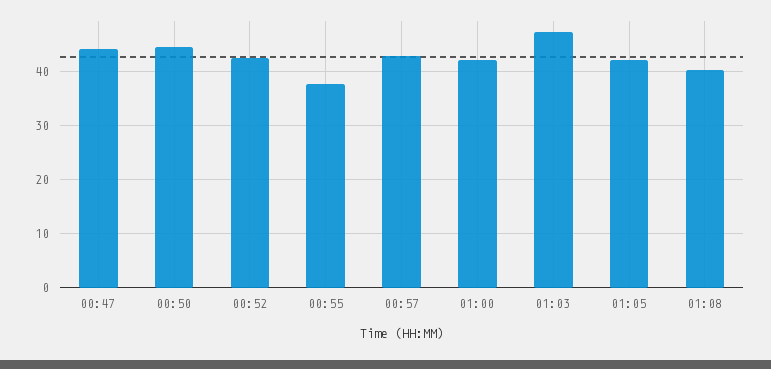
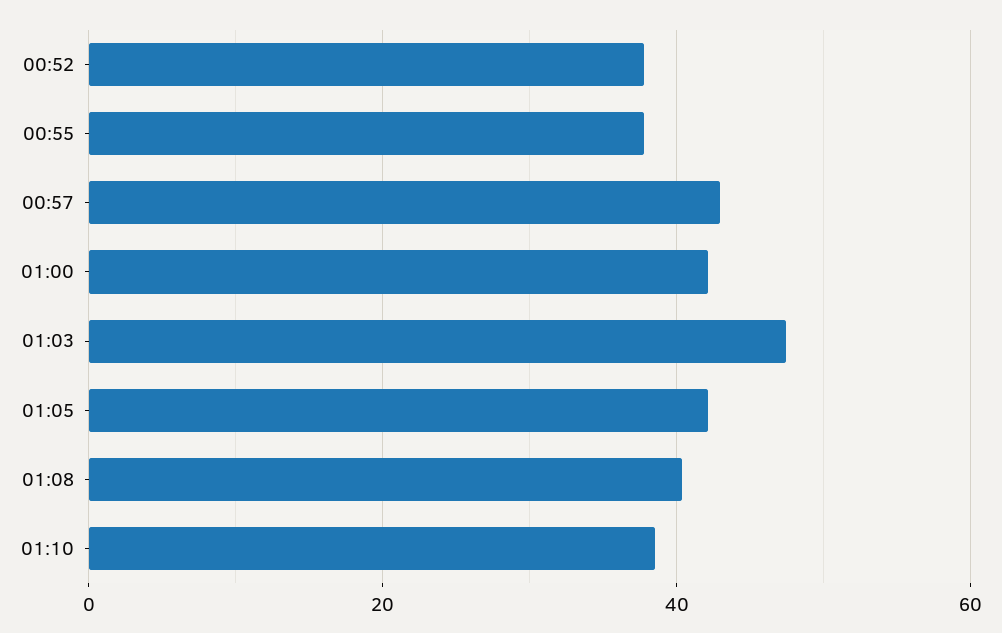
00:47: 44 -> none
00:50: 44 -> none
00:52: 42 -> 38
01:10: none -> 38

